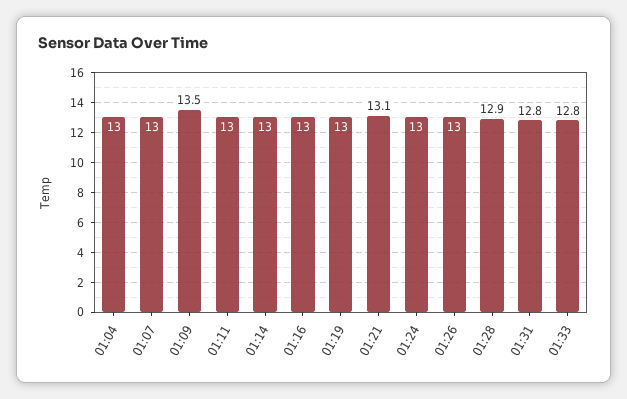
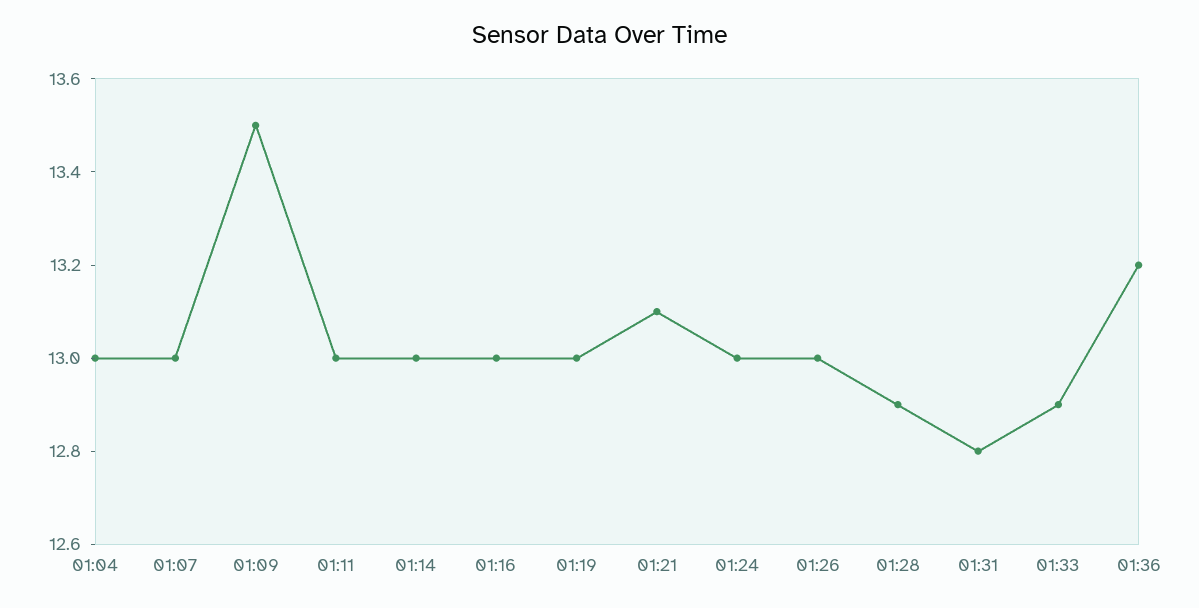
01:33: 12.8 -> 12.9
01:36: none -> 13.2

